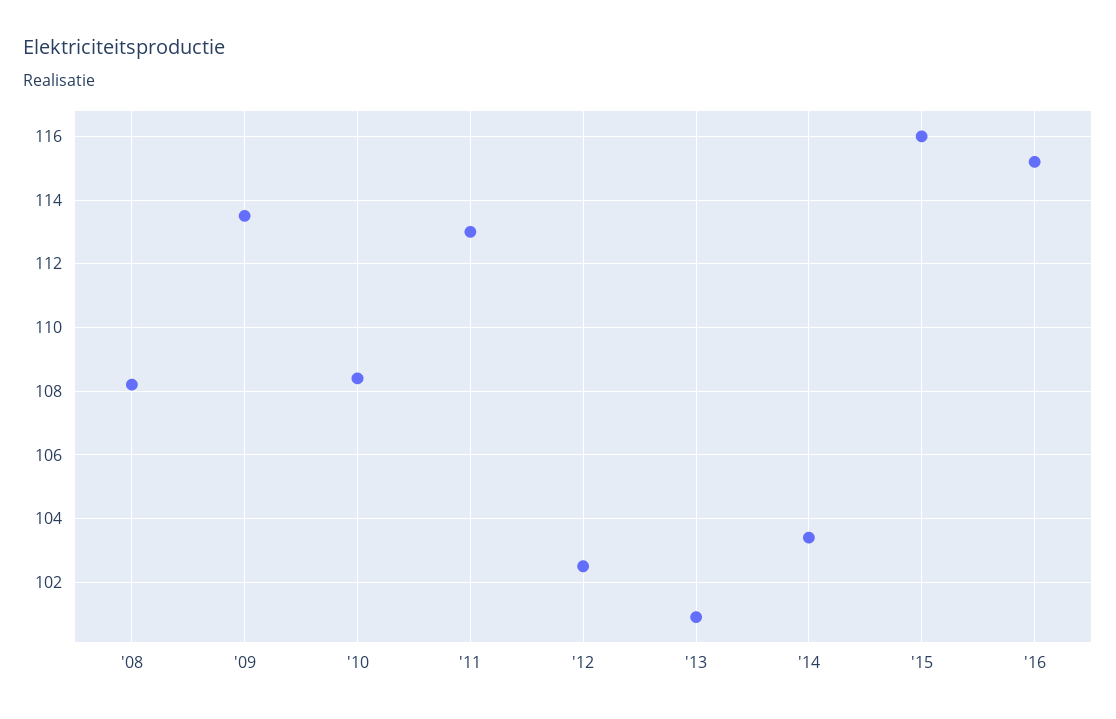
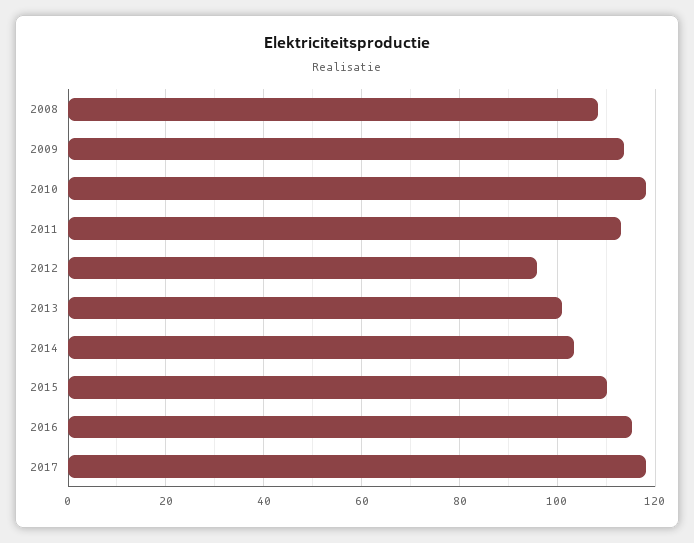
'10: 108.5 -> 118
'12: 102.5 -> 96
'15: 116 -> 110
2017: none -> 118

